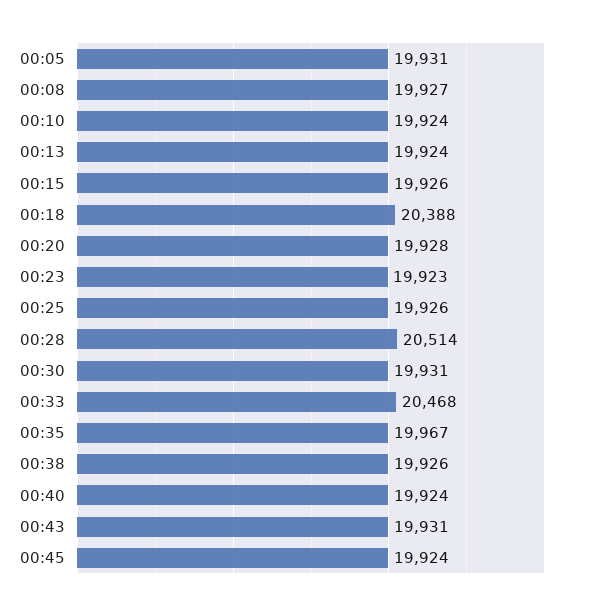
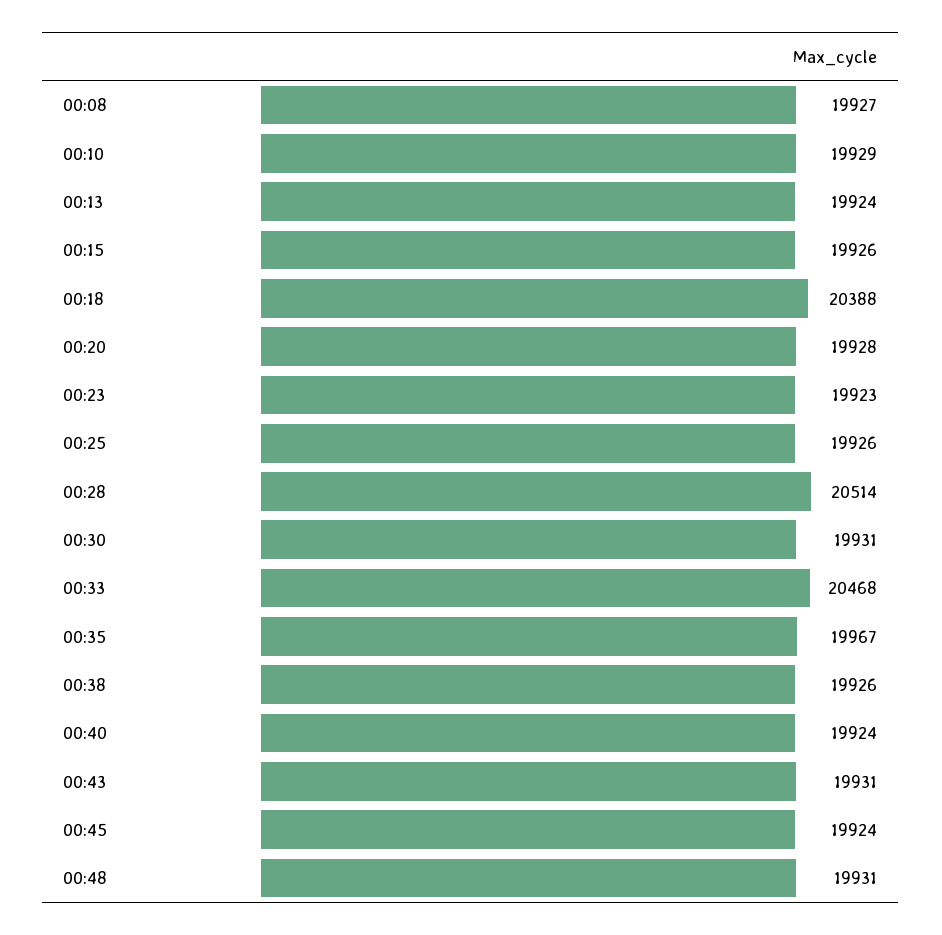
00:05: 19931 -> none
00:10: 19924 -> 19929
00:48: none -> 19931

